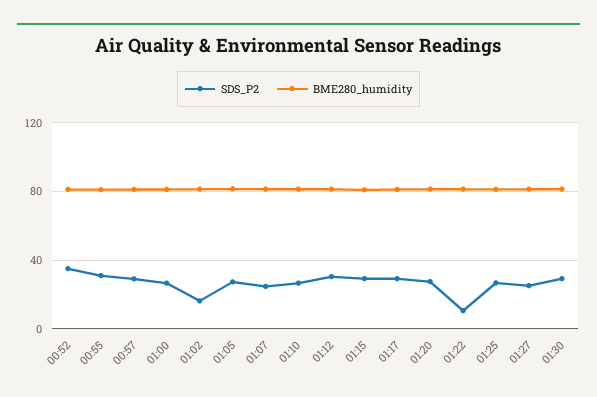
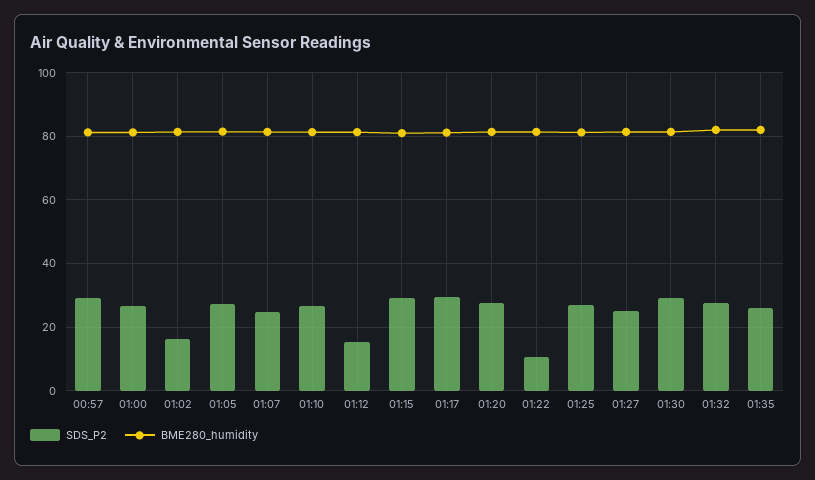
SDS_P2, 00:52: 35 -> none
BME280_humidity, 00:52: 80 -> none
SDS_P2, 00:55: 30 -> none
BME280_humidity, 00:55: 80 -> none
SDS_P2, 01:12: 30 -> 16
SDS_P2, 01:32: none -> 28
BME280_humidity, 01:32: none -> 82
SDS_P2, 01:35: none -> 26
BME280_humidity, 01:35: none -> 82

